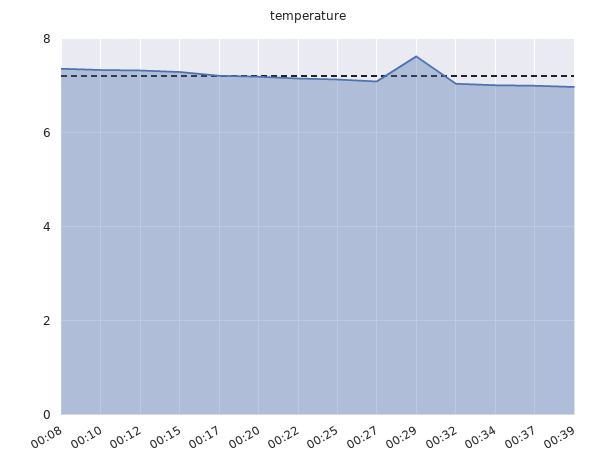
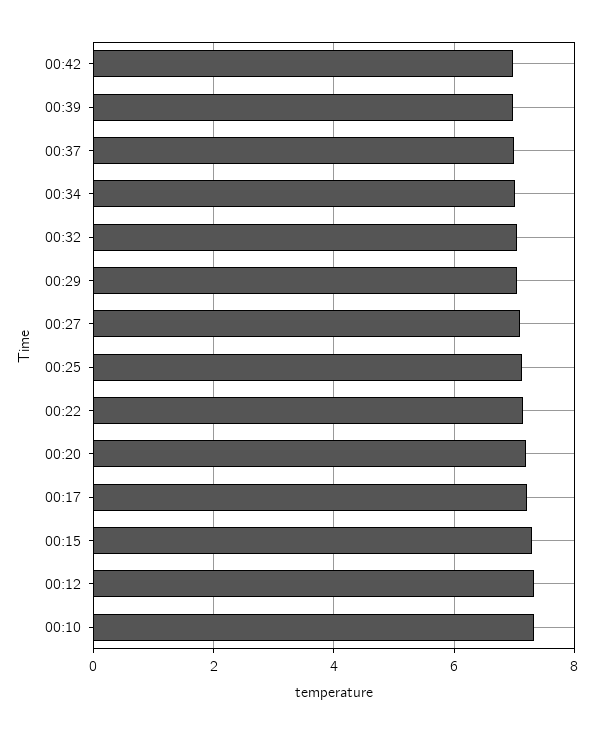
00:08: 7.4 -> none
00:29: 7.6 -> 7
00:42: none -> 7

